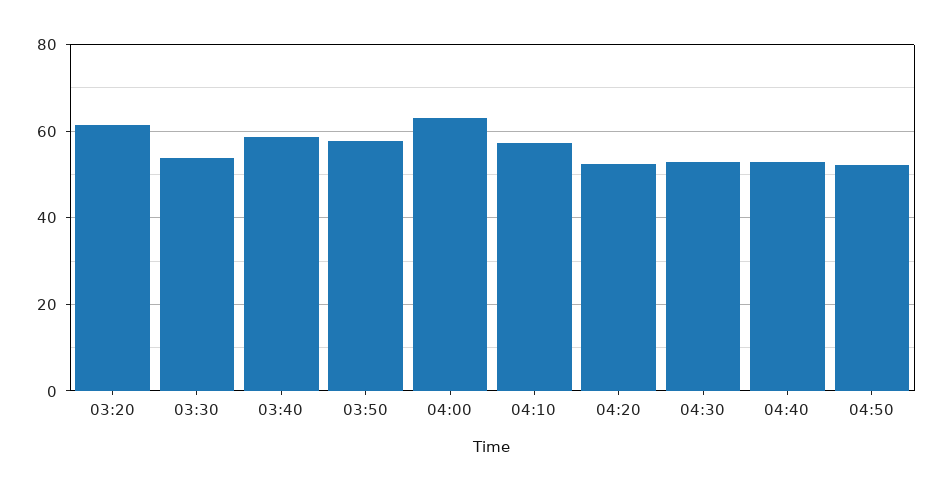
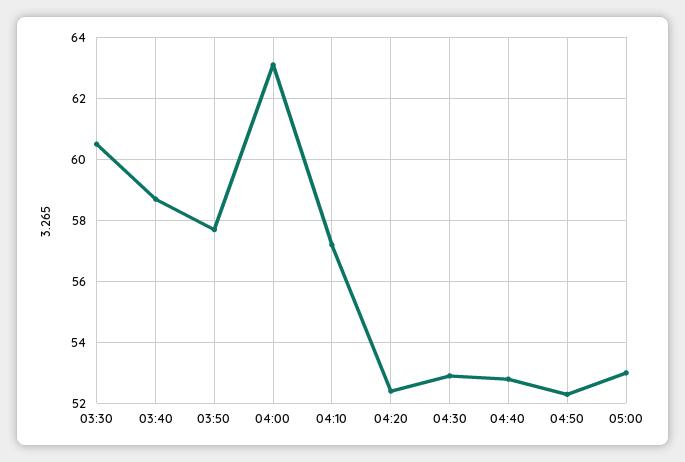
03:20: 62 -> none
03:30: 54 -> 60.5
05:00: none -> 53

